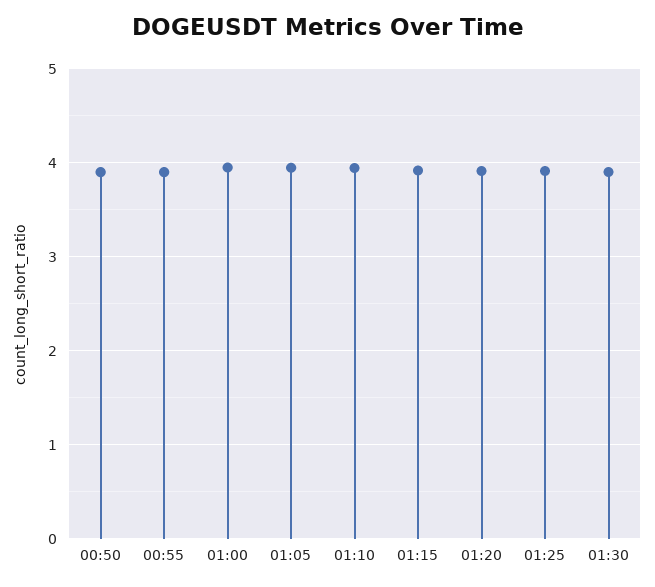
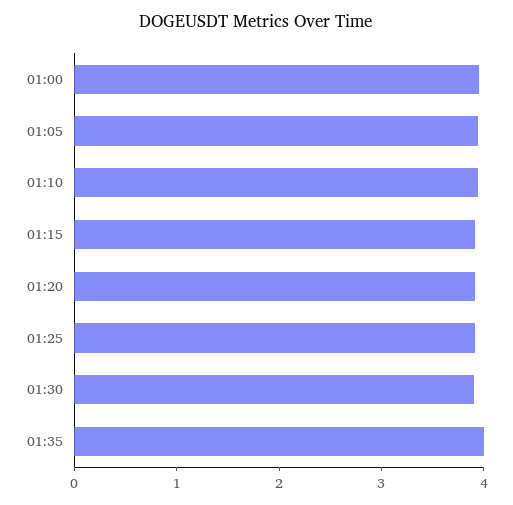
00:50: 3.9 -> none
00:55: 3.9 -> none
01:35: none -> 4

